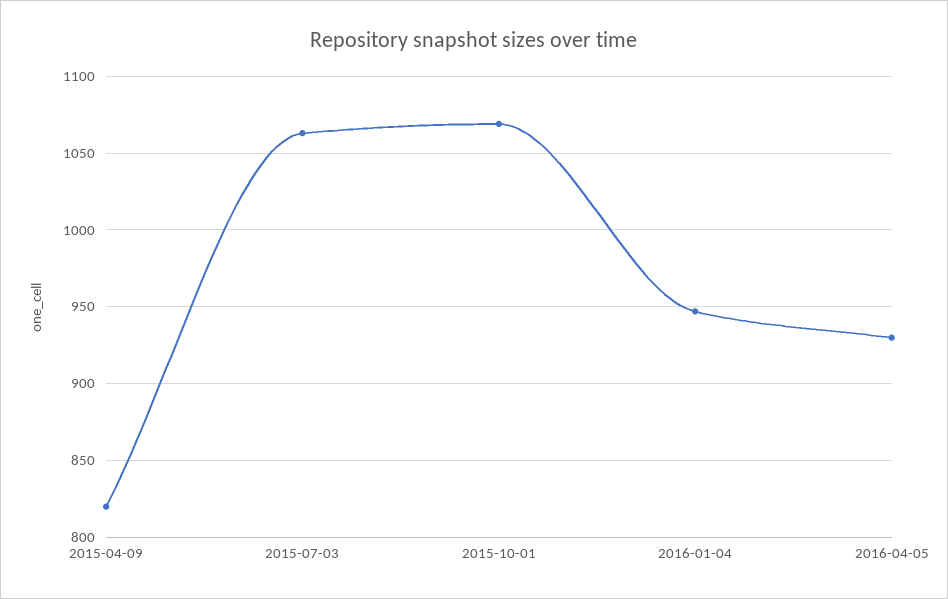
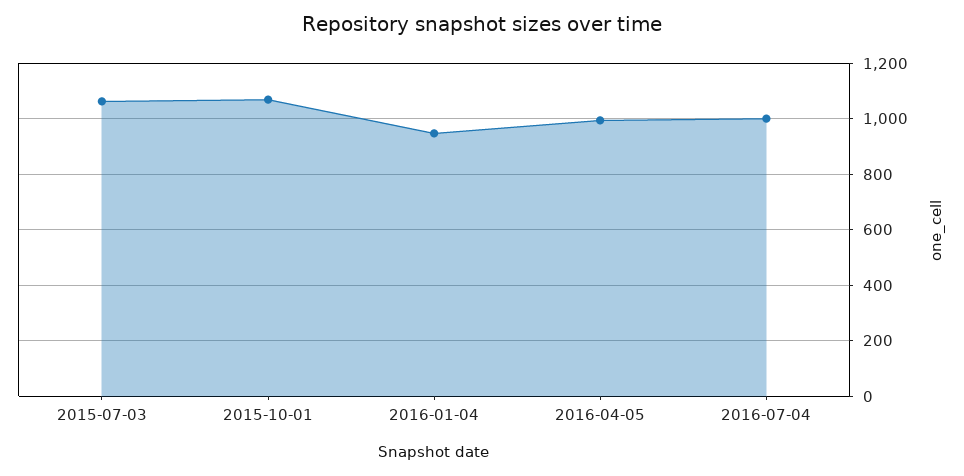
2015-04-09: 820 -> none
2016-04-05: 930 -> 1000
2016-07-04: none -> 1000

